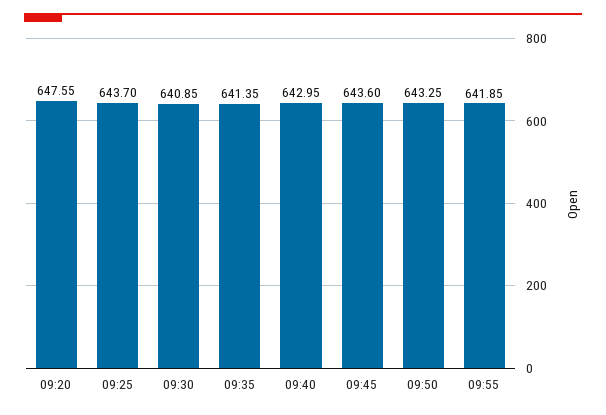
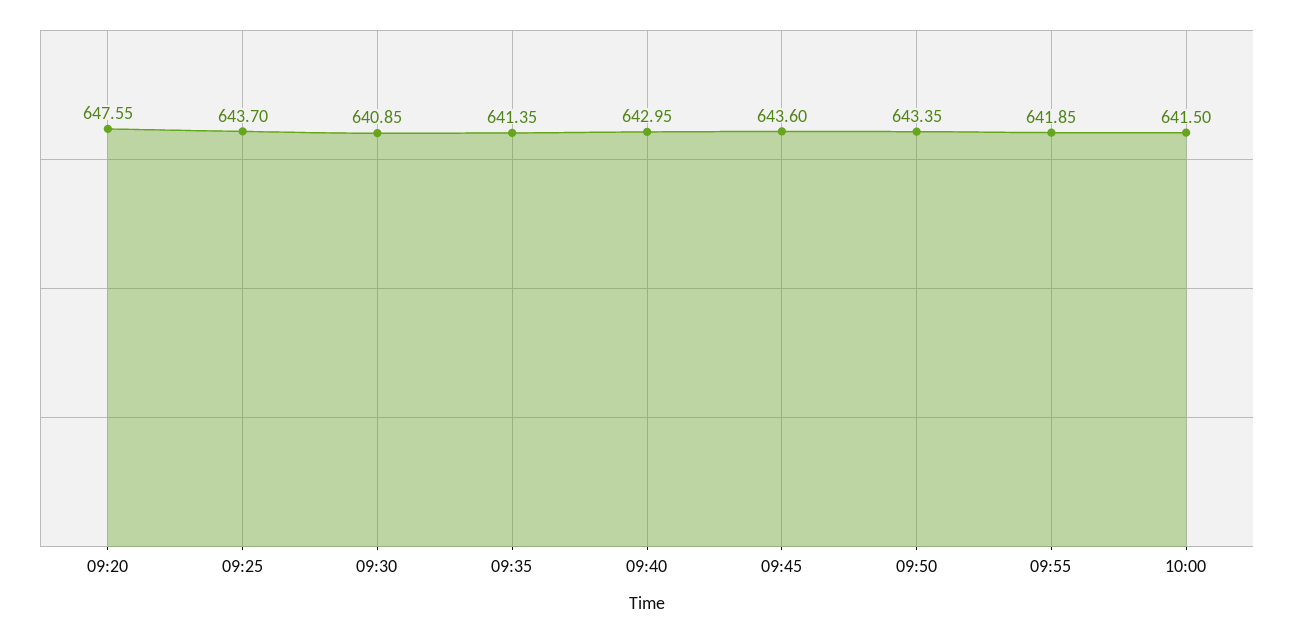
09:50: 643.25 -> 643.35
10:00: none -> 641.5

